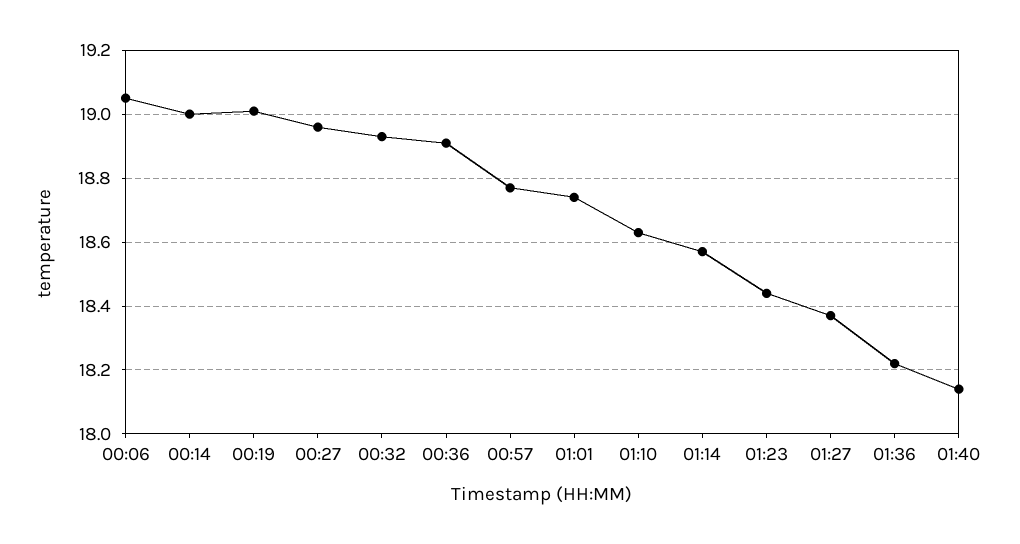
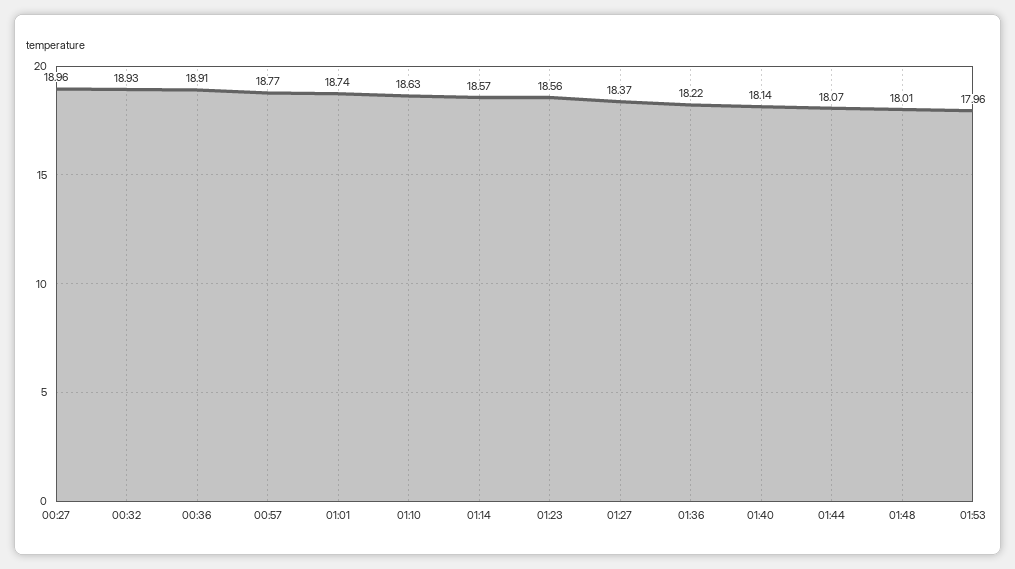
00:06: 19.05 -> none
00:14: 19 -> none
00:19: 19 -> none
01:23: 18.45 -> 18.56
01:44: none -> 18.07
01:48: none -> 18.01
01:53: none -> 17.96

